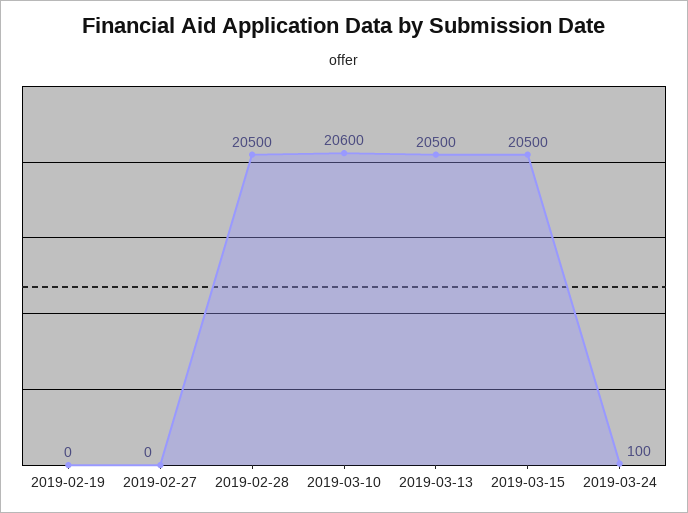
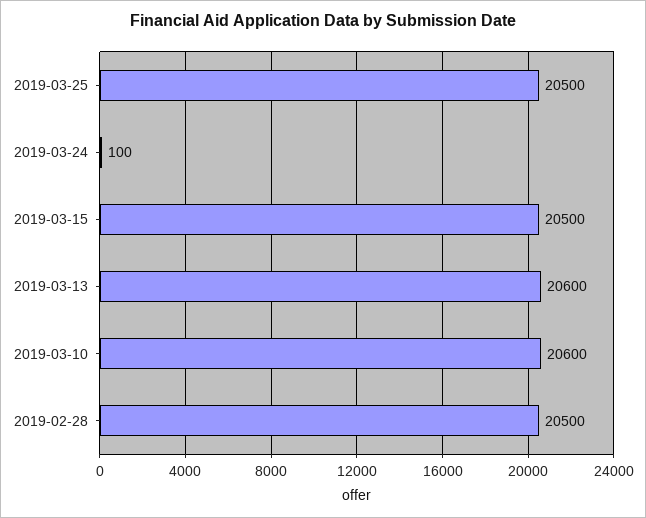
2019-02-19: 0 -> none
2019-02-27: 0 -> none
2019-03-13: 20500 -> 20600
2019-03-25: none -> 20500

